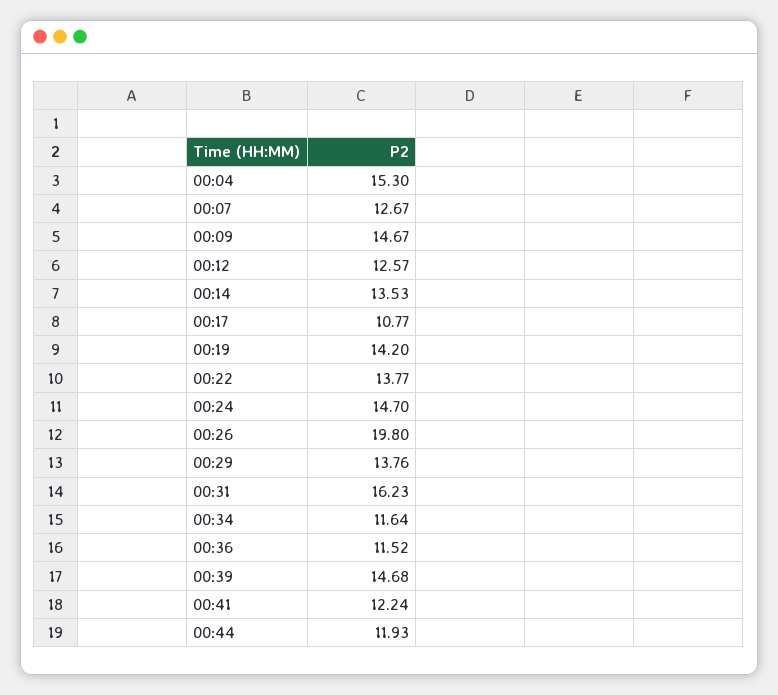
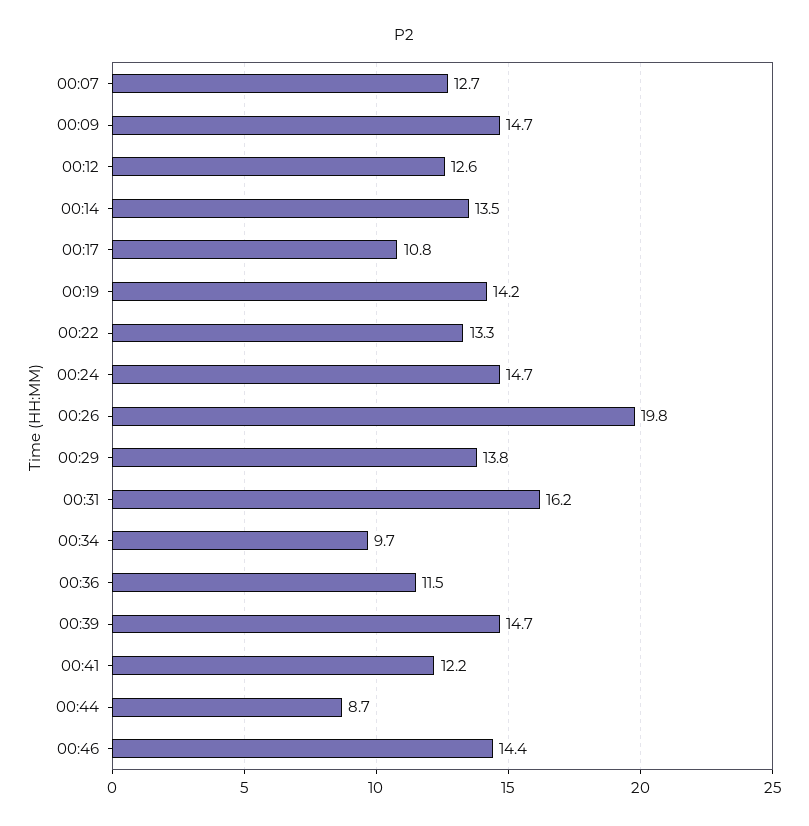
00:04: 15.3 -> none
00:22: 13.77 -> 13.3
00:34: 11.64 -> 9.7
00:44: 11.93 -> 8.7
00:46: none -> 14.4

